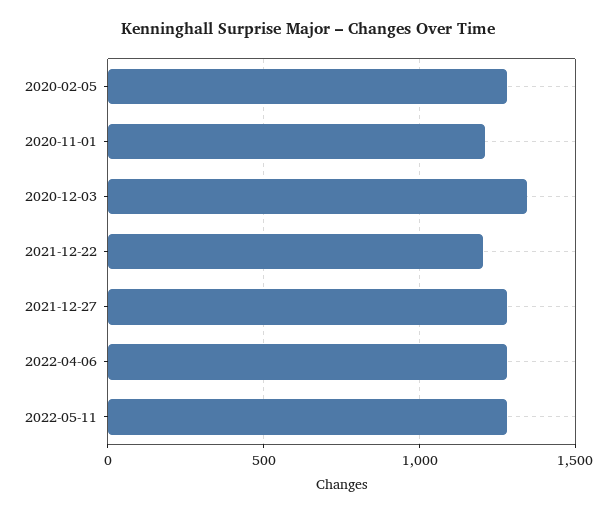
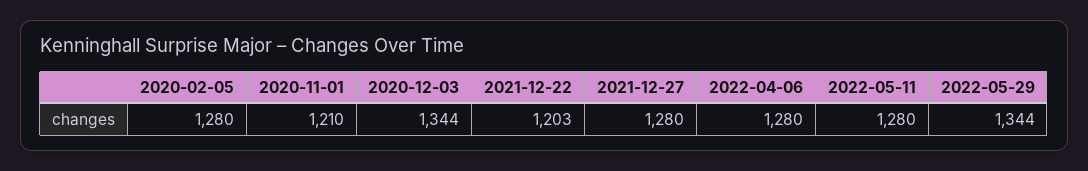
2022-05-29: none -> 1344

